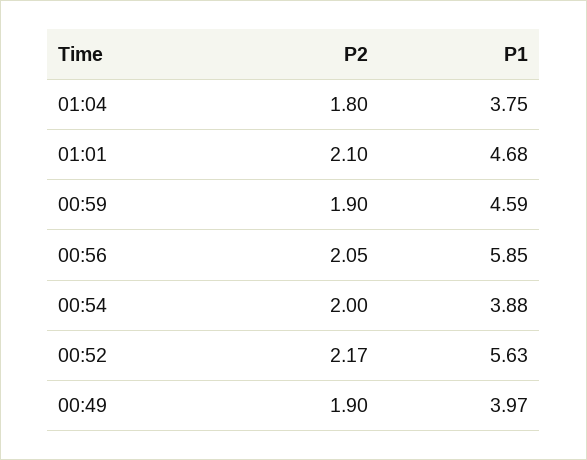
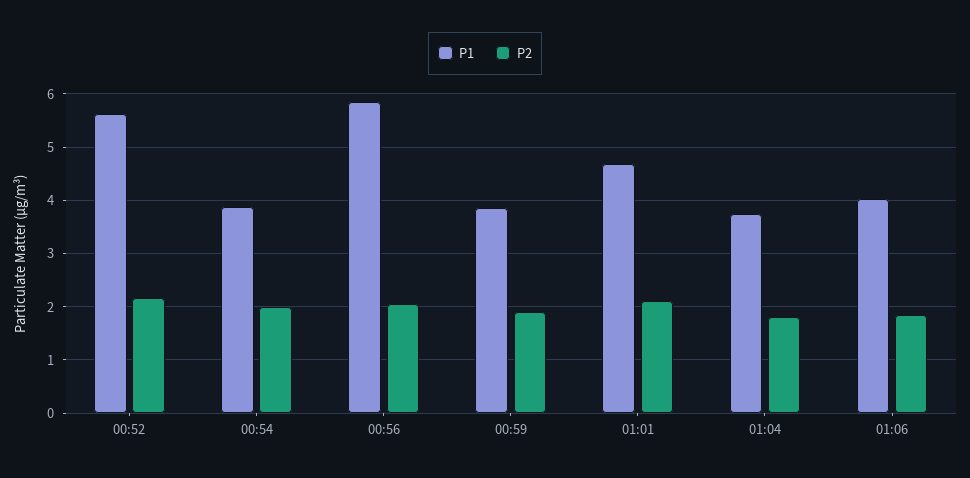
P1, 00:59: 4.59 -> 3.8
P2, 00:49: 1.9 -> none
P1, 00:49: 3.97 -> none
P1, 01:06: none -> 4
P2, 01:06: none -> 1.8

